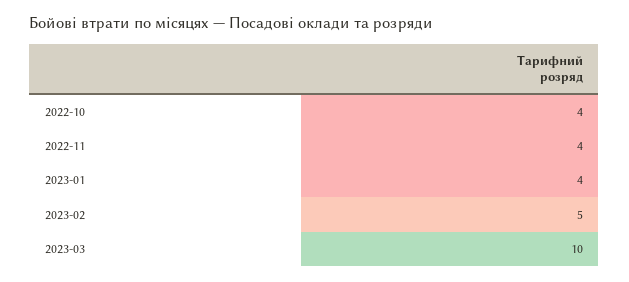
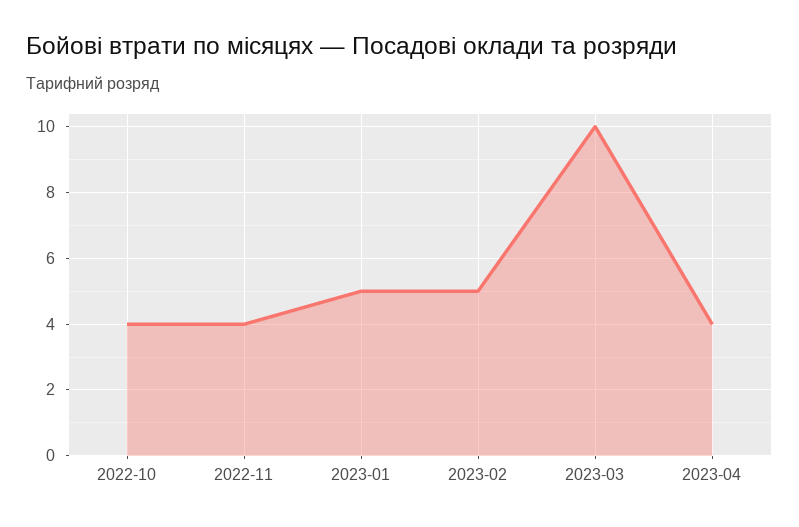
2023-01: 4 -> 5
2023-04: none -> 4

